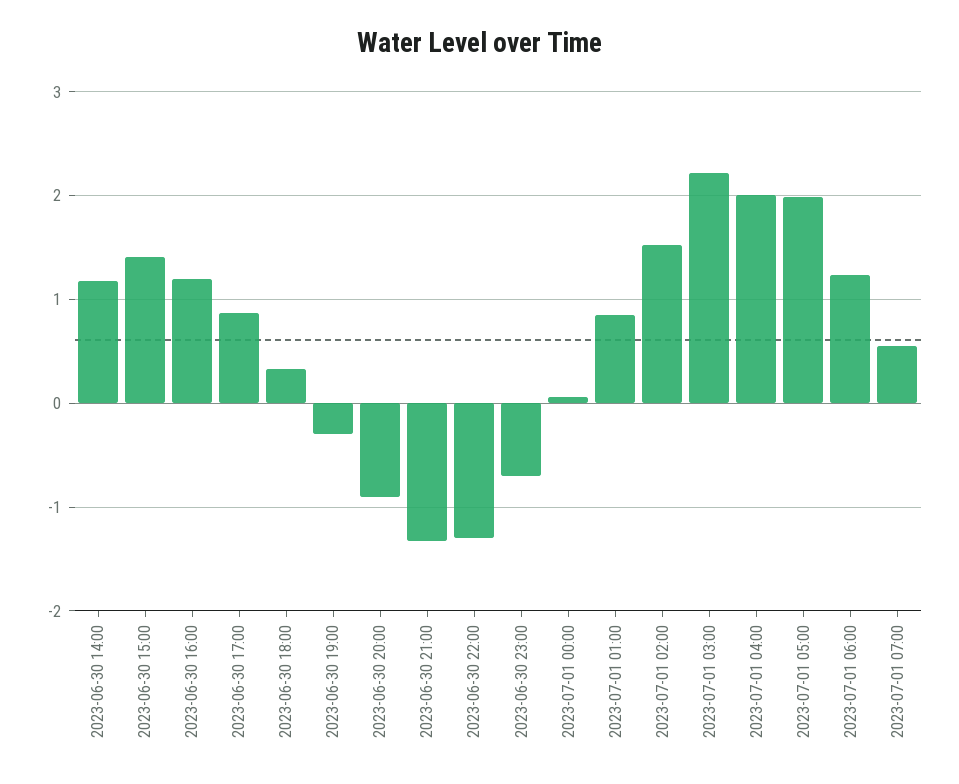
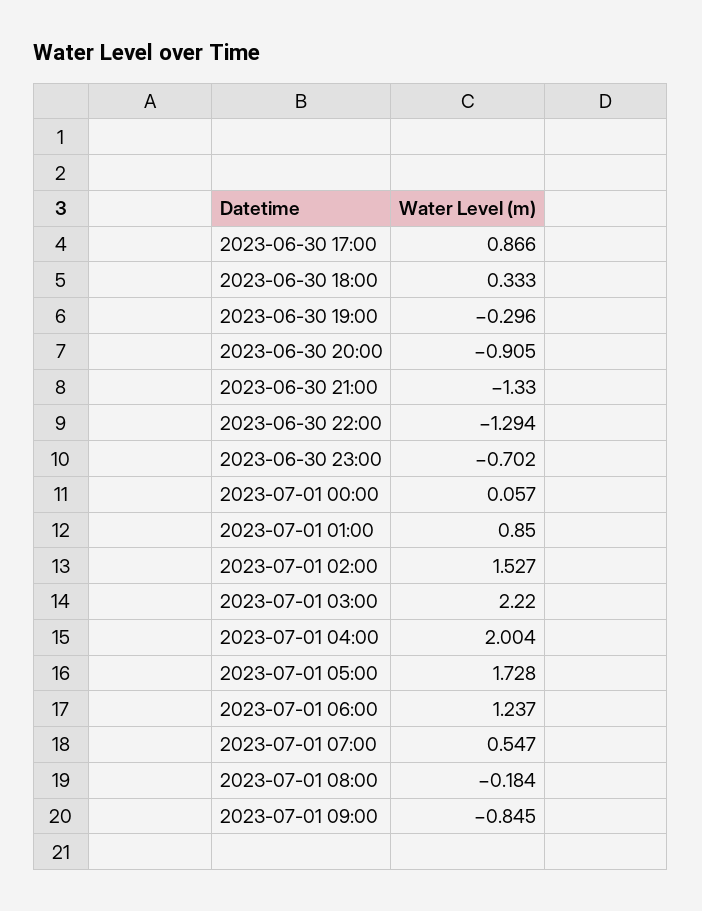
2023-06-30 14:00: 1.2 -> none
2023-06-30 15:00: 1.4 -> none
2023-06-30 16:00: 1.2 -> none
2023-07-01 05:00: 2 -> 1.728
2023-07-01 08:00: none -> -0.184
2023-07-01 09:00: none -> -0.845

